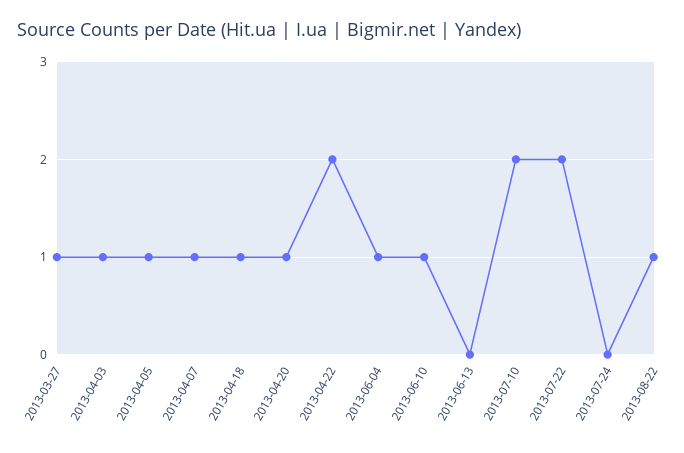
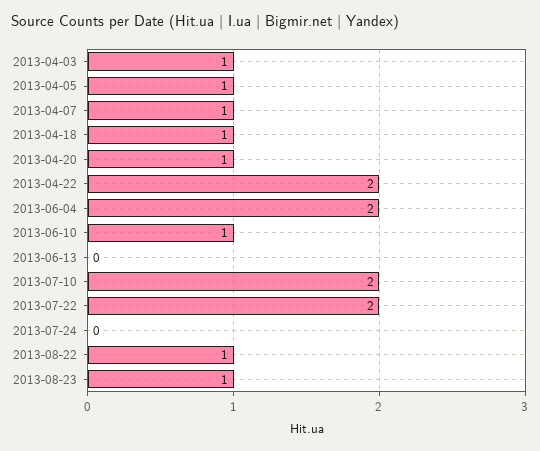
2013-03-27: 1 -> none
2013-06-04: 1 -> 2
2013-08-23: none -> 1

